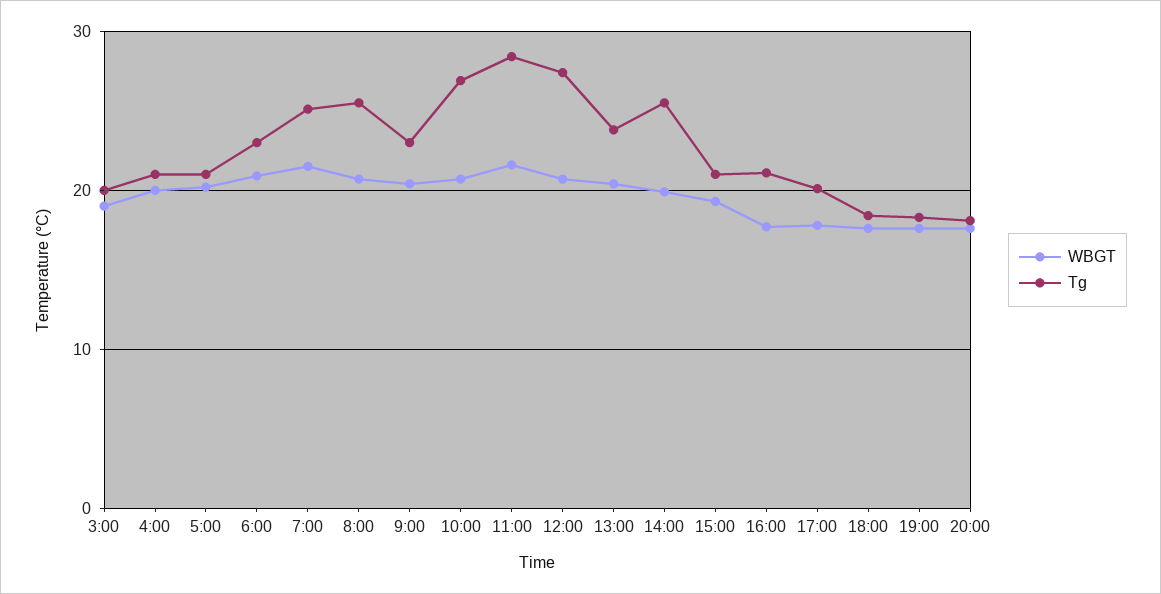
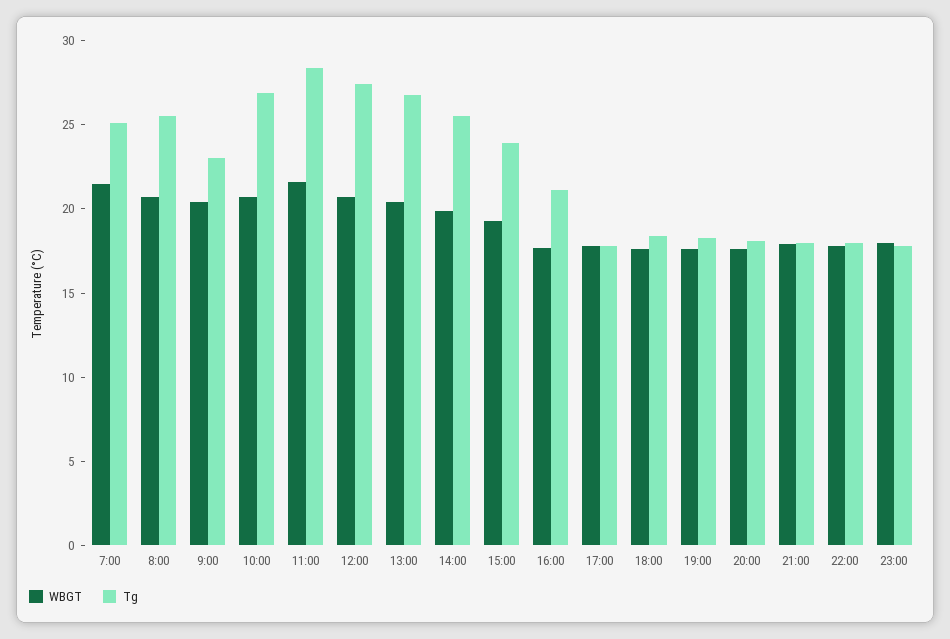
WBGT, 3:00: 19 -> none
Tg, 3:00: 20 -> none
WBGT, 4:00: 20 -> none
Tg, 4:00: 21 -> none
WBGT, 5:00: 20 -> none
Tg, 5:00: 21 -> none
WBGT, 6:00: 21 -> none
Tg, 6:00: 23 -> none
Tg, 13:00: 24 -> 27
Tg, 15:00: 21 -> 24
Tg, 17:00: 20 -> 18
WBGT, 21:00: none -> 18
Tg, 21:00: none -> 18
WBGT, 22:00: none -> 18
Tg, 22:00: none -> 18
WBGT, 23:00: none -> 18
Tg, 23:00: none -> 18

